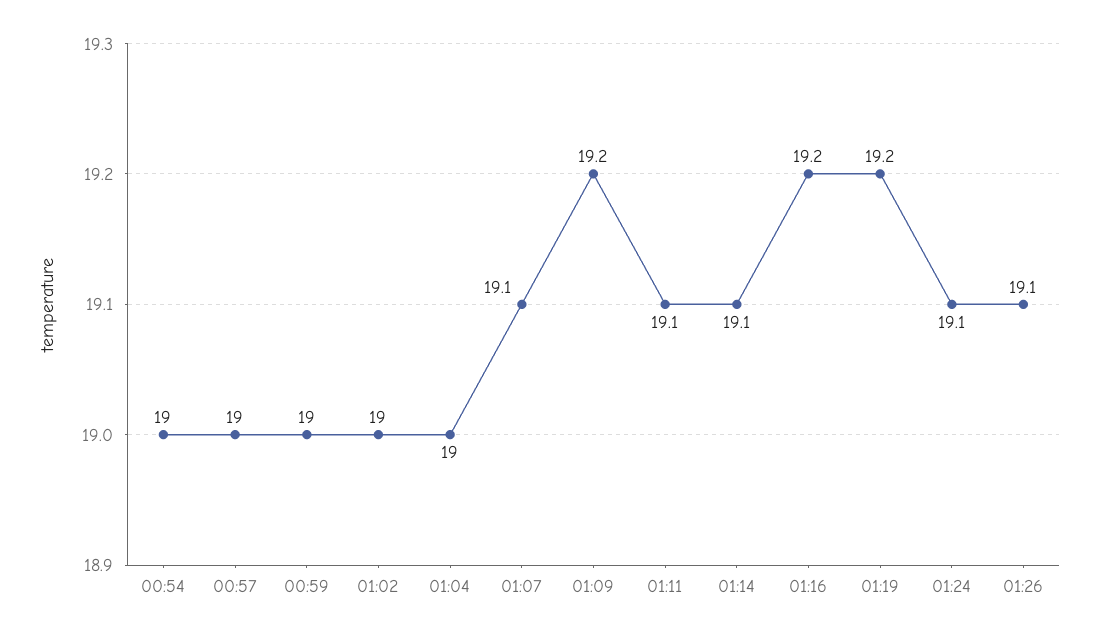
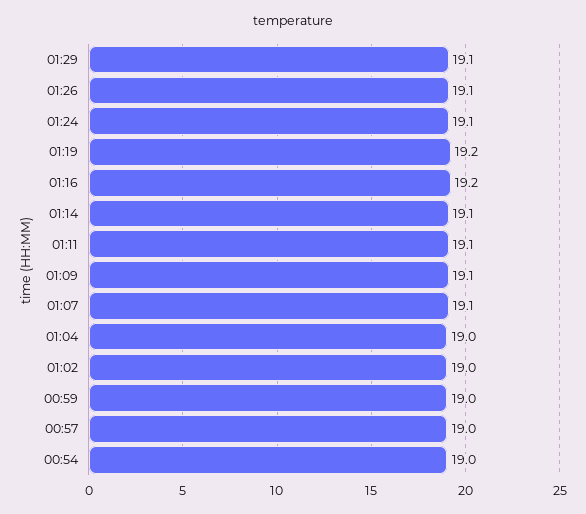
01:09: 19.2 -> 19.1
01:29: none -> 19.1

